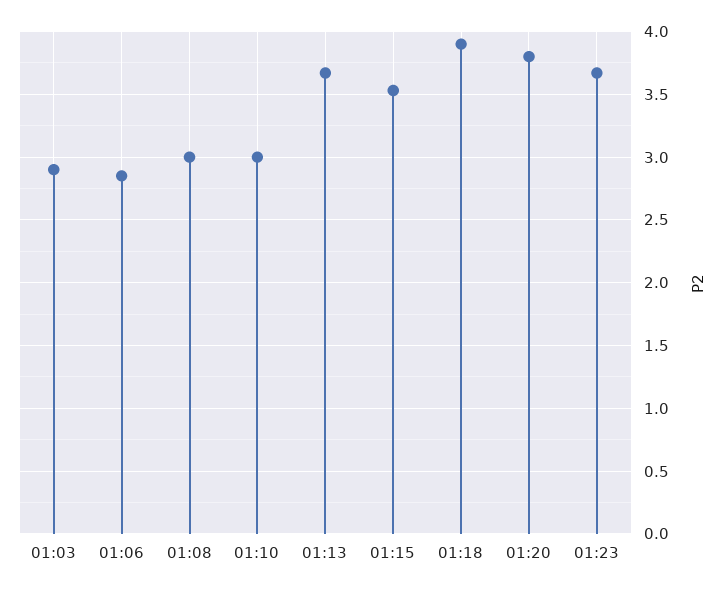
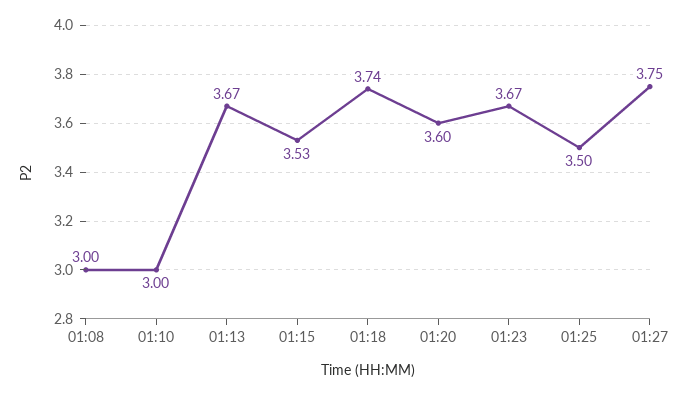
01:03: 2.9 -> none
01:06: 2.85 -> none
01:18: 3.9 -> 3.74
01:20: 3.8 -> 3.6
01:25: none -> 3.5
01:27: none -> 3.75

